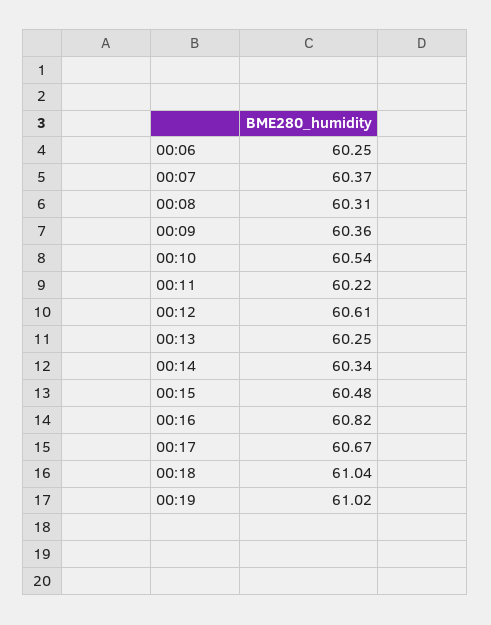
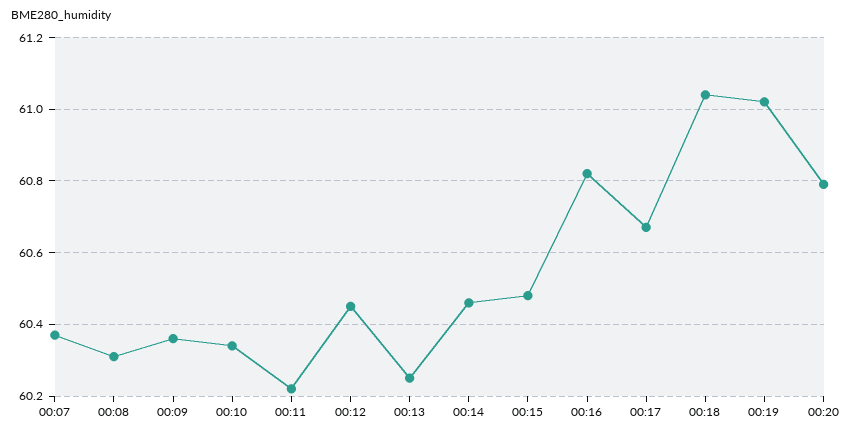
00:06: 60.25 -> none
00:10: 60.54 -> 60.35
00:12: 60.61 -> 60.45
00:14: 60.34 -> 60.45
00:20: none -> 60.8

